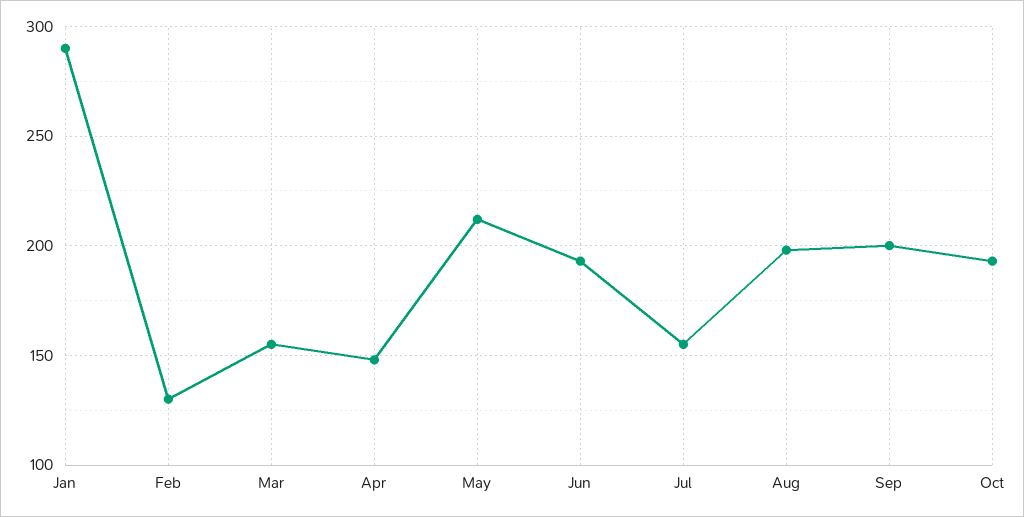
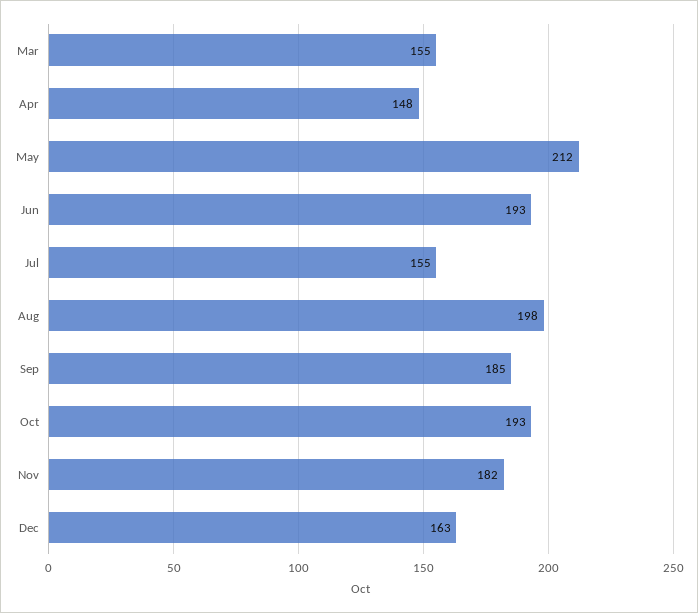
Jan: 290 -> none
Feb: 130 -> none
Sep: 200 -> 185
Nov: none -> 182
Dec: none -> 163

